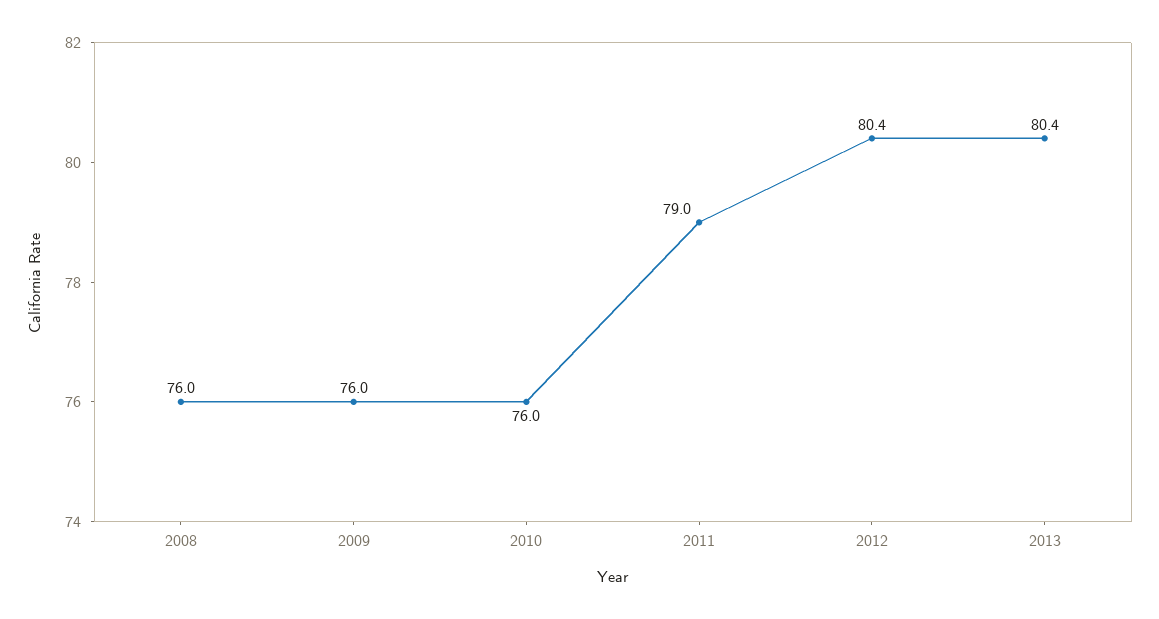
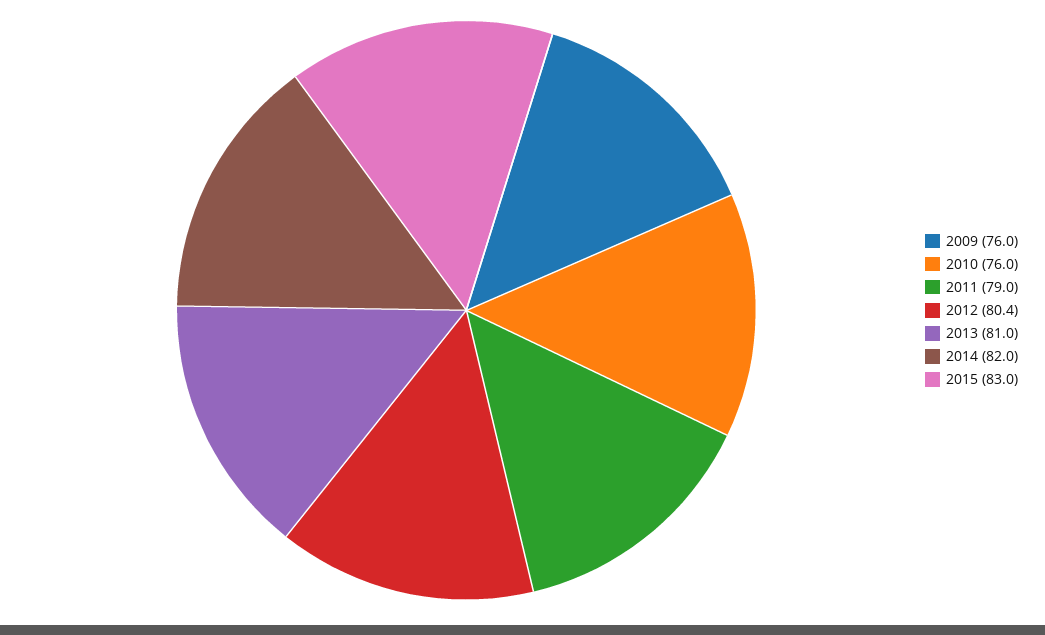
2008: 76 -> none
2013: 80.4 -> 81
2014: none -> 82
2015: none -> 83

